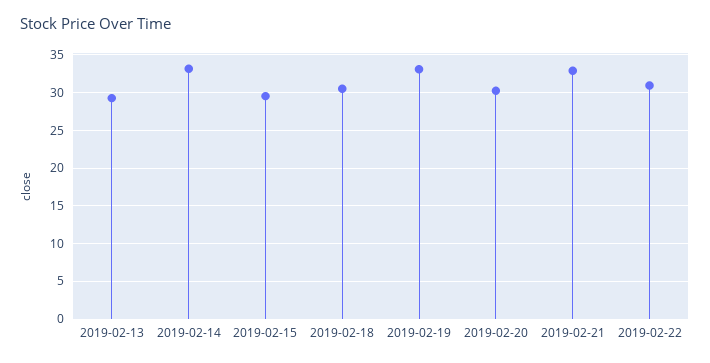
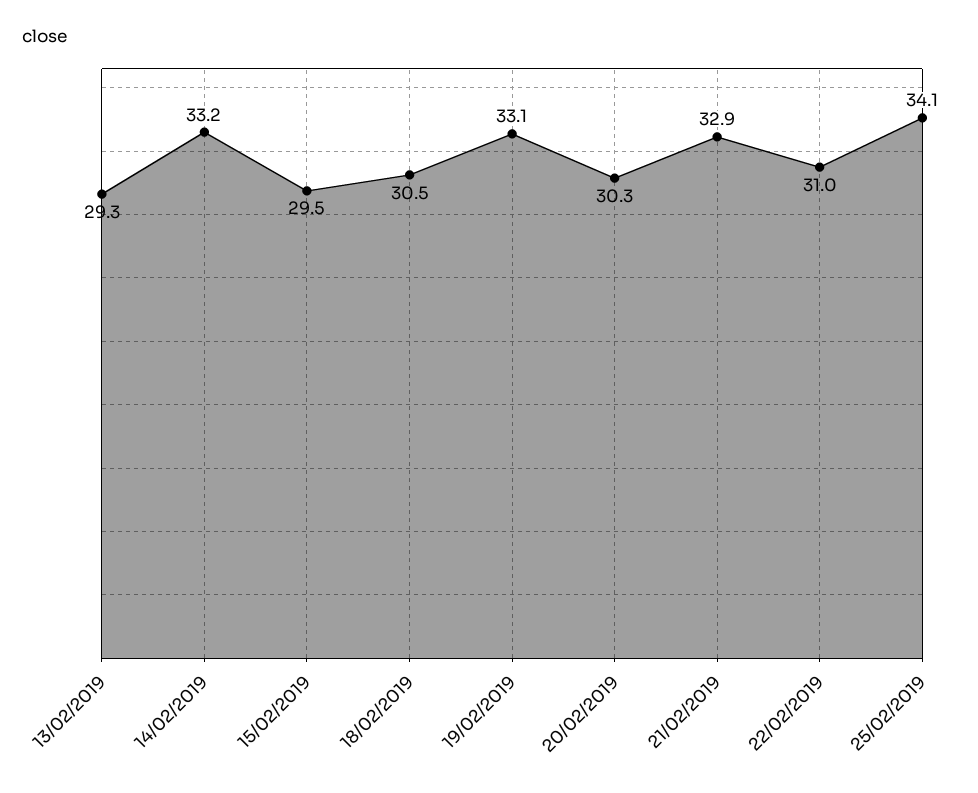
25/02/2019: none -> 34.1

